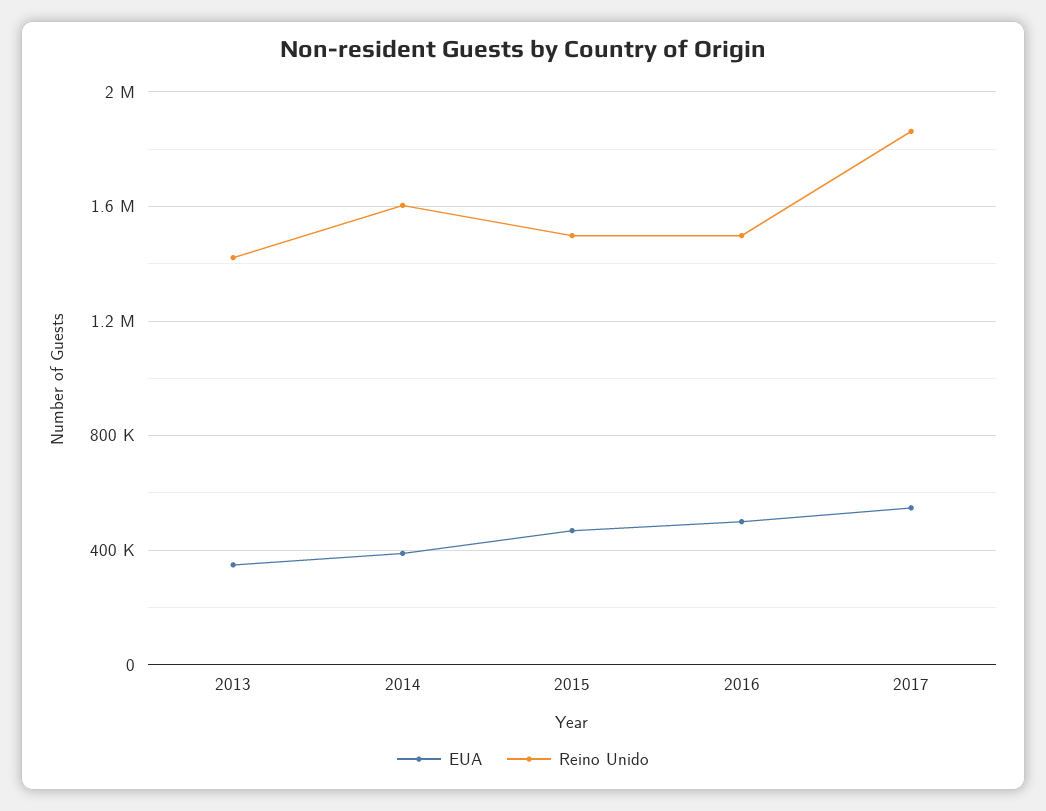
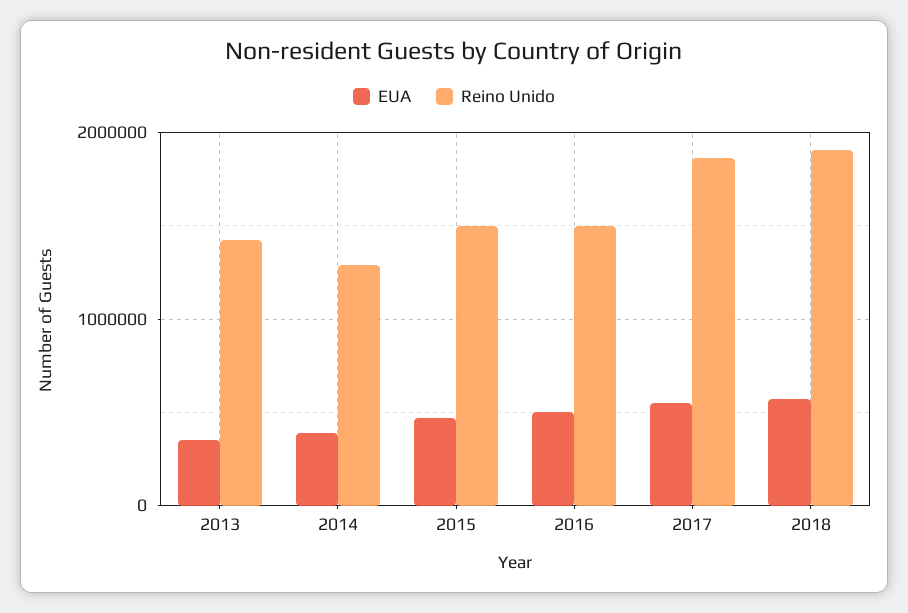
Reino Unido, 2014: 1600000 -> 1300000
EUA, 2018: none -> 600000
Reino Unido, 2018: none -> 1900000

